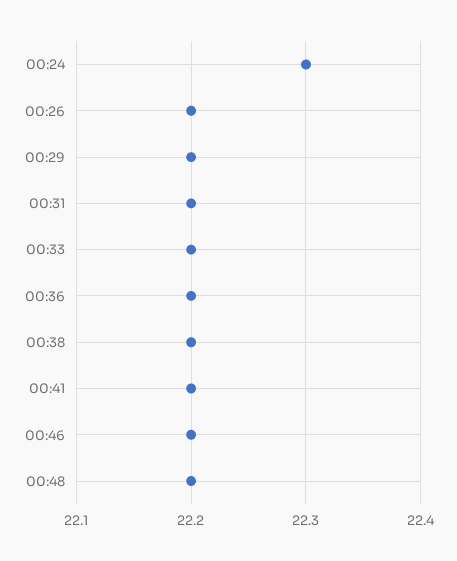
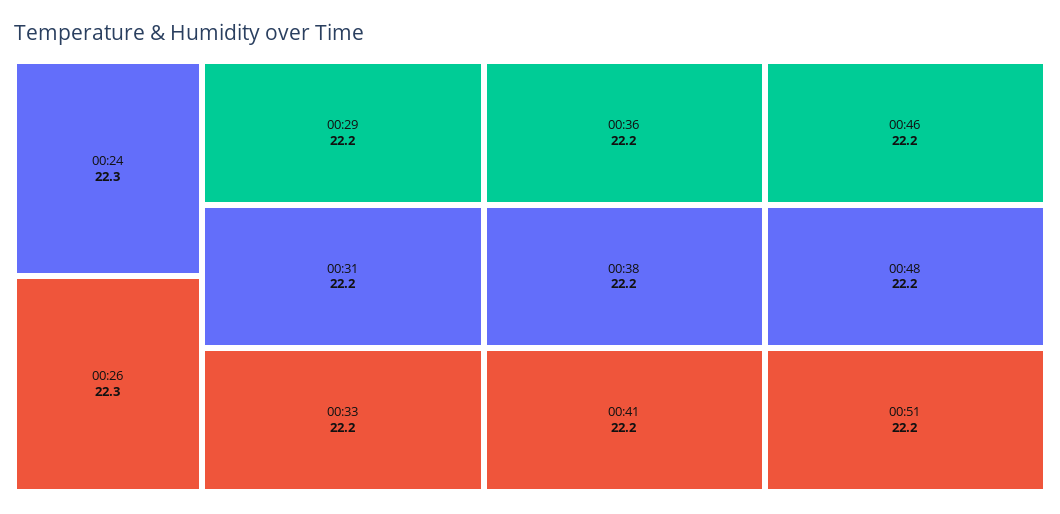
00:26: 22.2 -> 22.3
00:51: none -> 22.2

